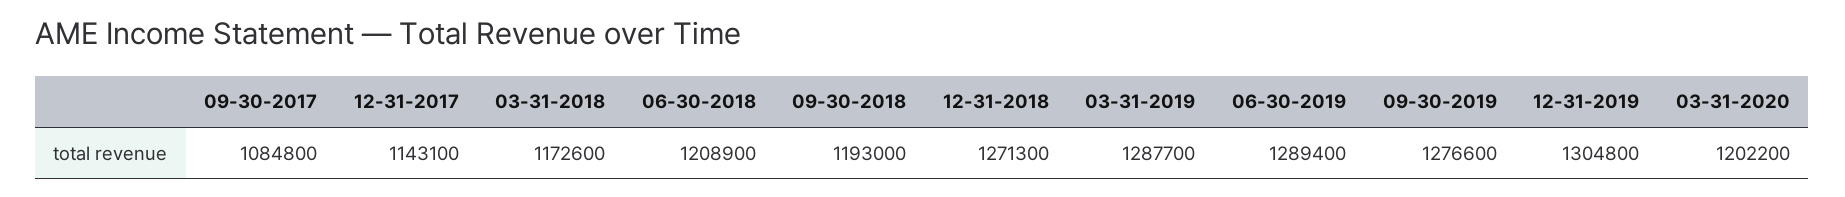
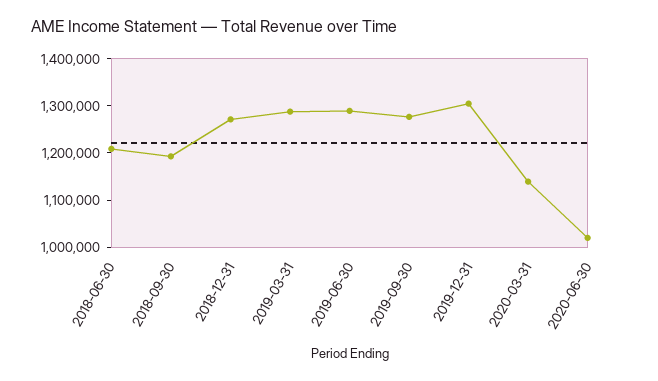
09-30-2017: 1084800 -> none
12-31-2017: 1143100 -> none
03-31-2018: 1172600 -> none
03-31-2020: 1202200 -> 1140000
2020-06-30: none -> 1020000

